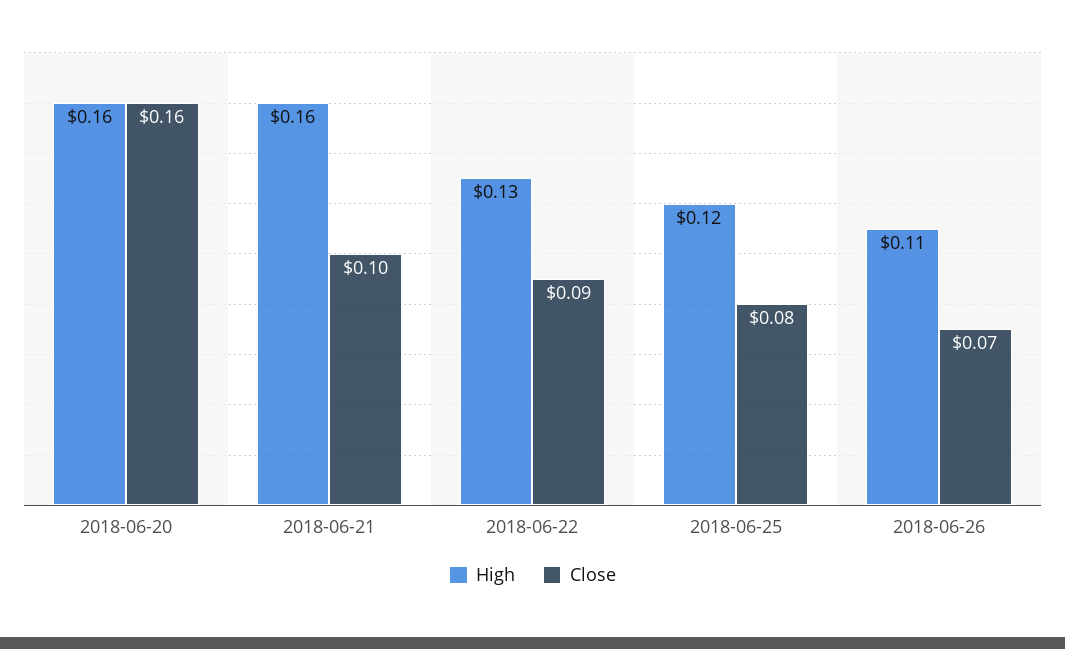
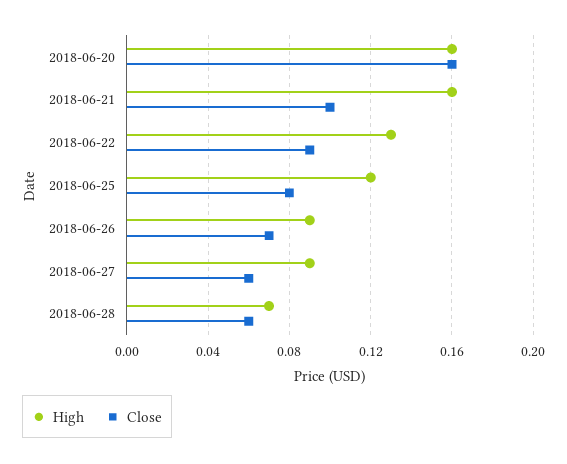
High, 2018-06-26: 0.11 -> 0.09
High, 2018-06-27: none -> 0.09
Close, 2018-06-27: none -> 0.06
High, 2018-06-28: none -> 0.07
Close, 2018-06-28: none -> 0.06

